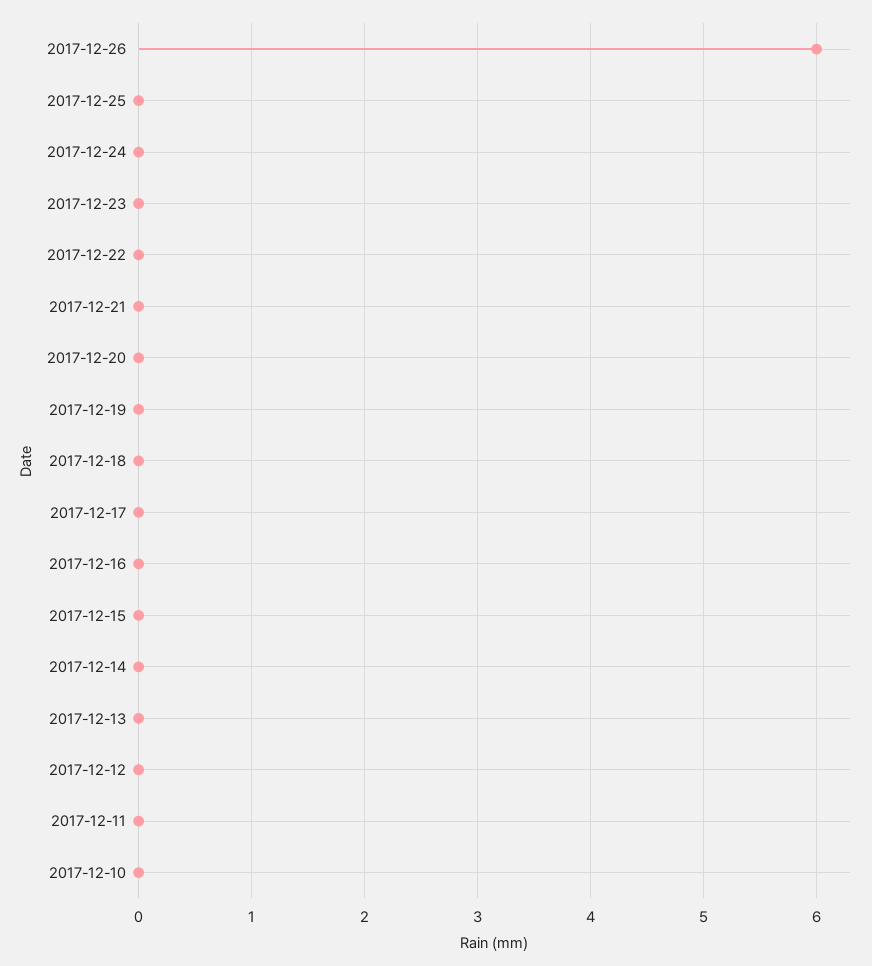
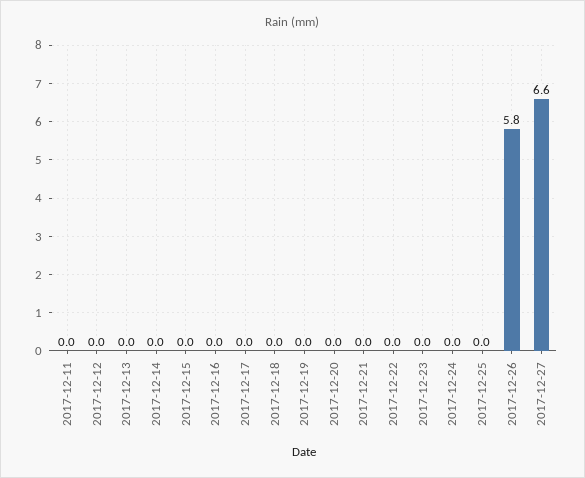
2017-12-26: 6 -> 5.8
2017-12-10: 0 -> none
2017-12-27: none -> 6.6

